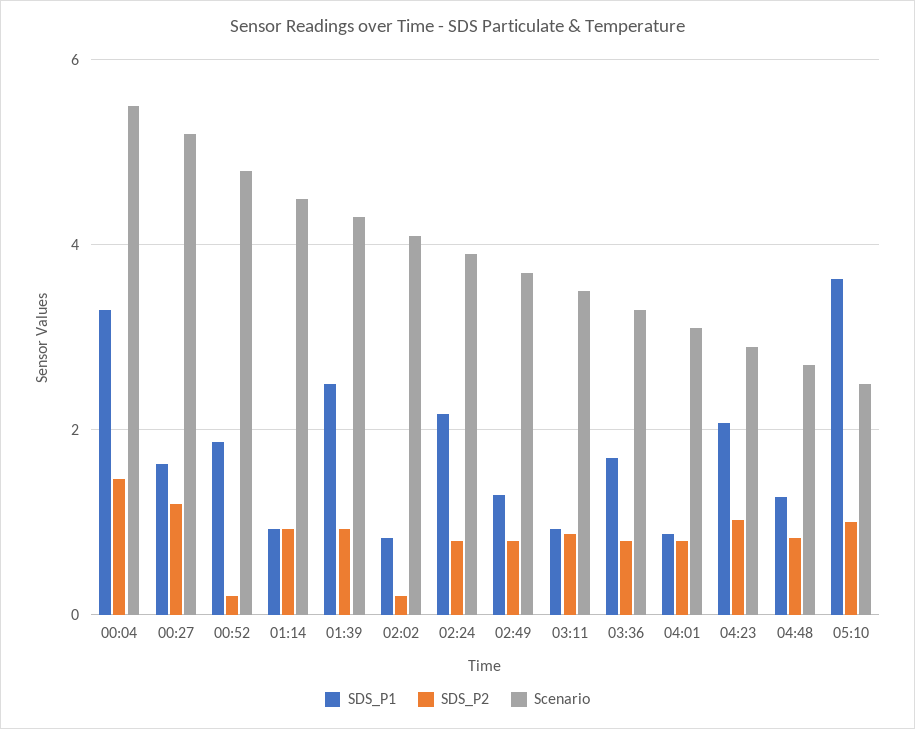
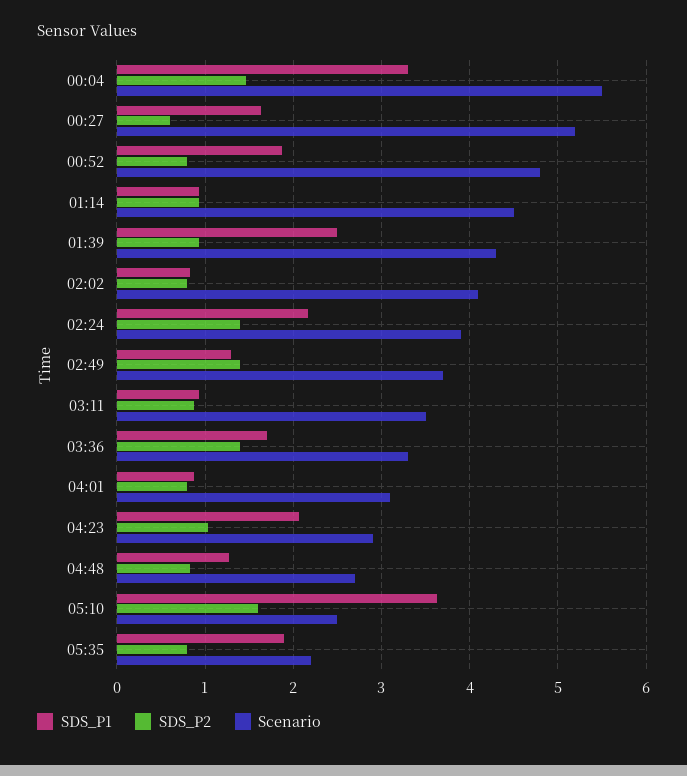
SDS_P2, 00:27: 1.2 -> 0.6
SDS_P2, 00:52: 0.2 -> 0.8
SDS_P2, 02:02: 0.2 -> 0.8
SDS_P2, 02:24: 0.8 -> 1.4
SDS_P2, 02:49: 0.8 -> 1.4
SDS_P2, 03:36: 0.8 -> 1.4
SDS_P2, 05:10: 1 -> 1.6
SDS_P1, 05:35: none -> 1.9
SDS_P2, 05:35: none -> 0.8
Scenario, 05:35: none -> 2.2

